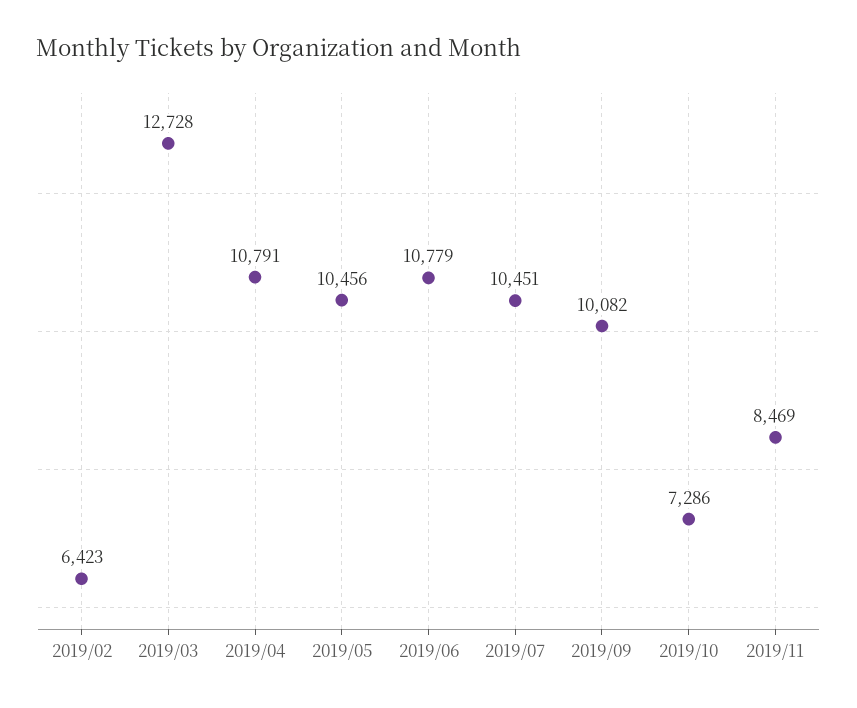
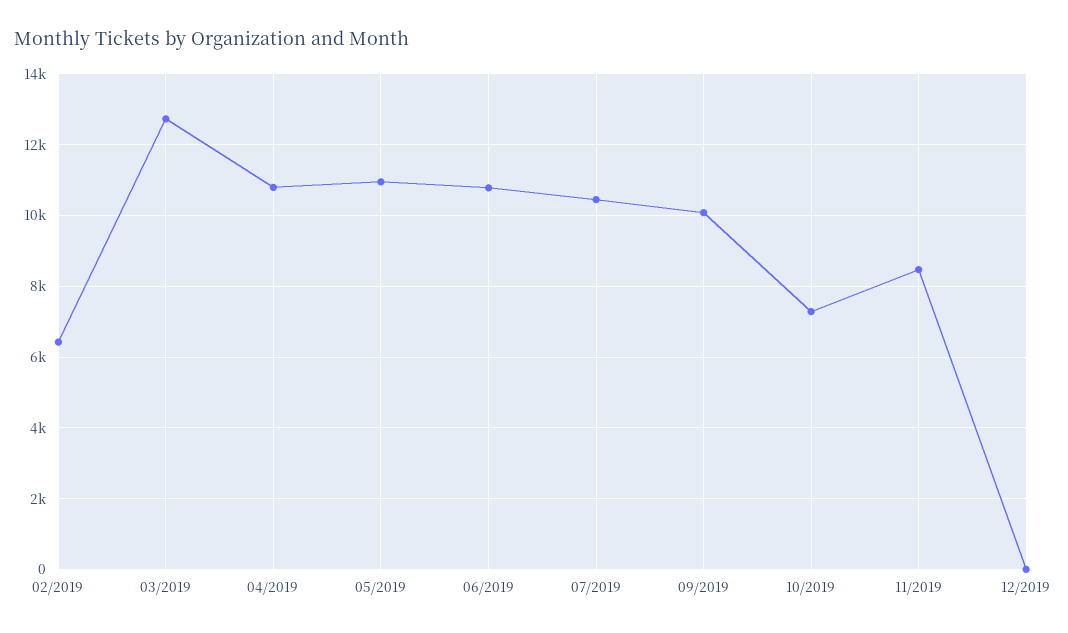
2019/05: 10456 -> 11000
12/2019: none -> 0

